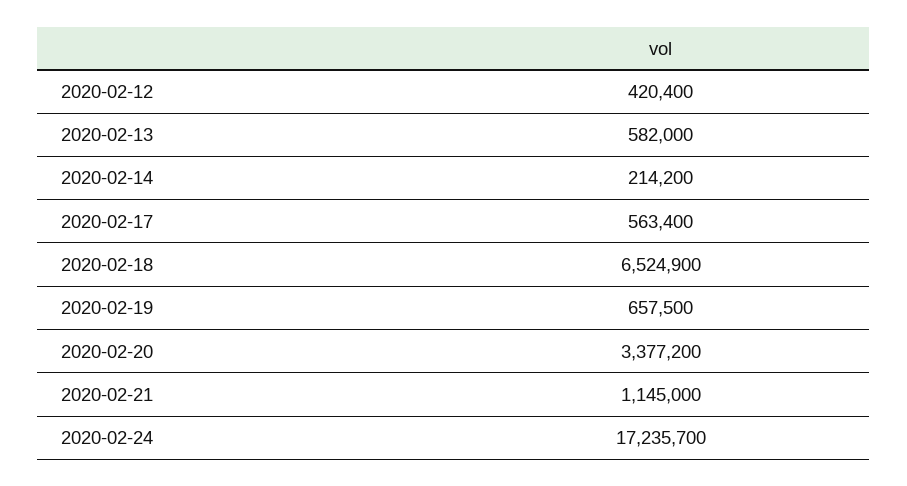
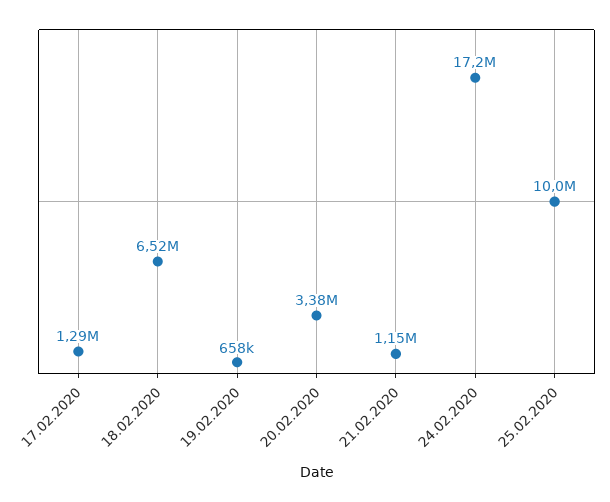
2020-02-12: 420400 -> none
2020-02-13: 582000 -> none
2020-02-14: 214200 -> none
2020-02-17: 563400 -> 1290000
25.02.2020: none -> 10000000

